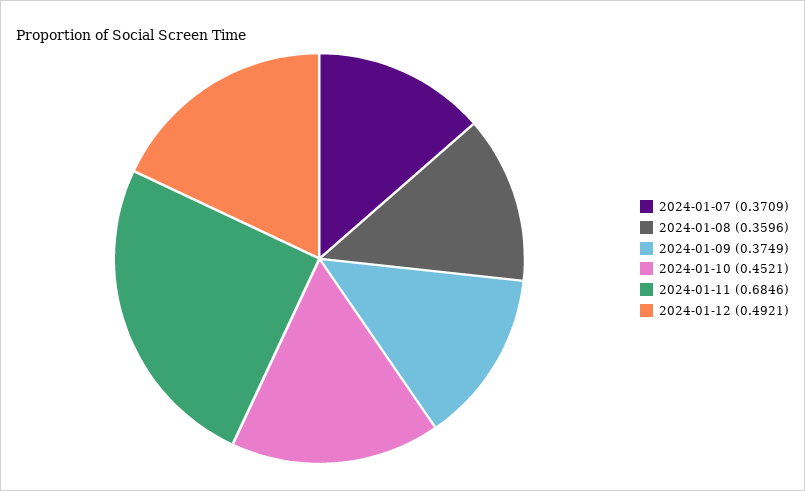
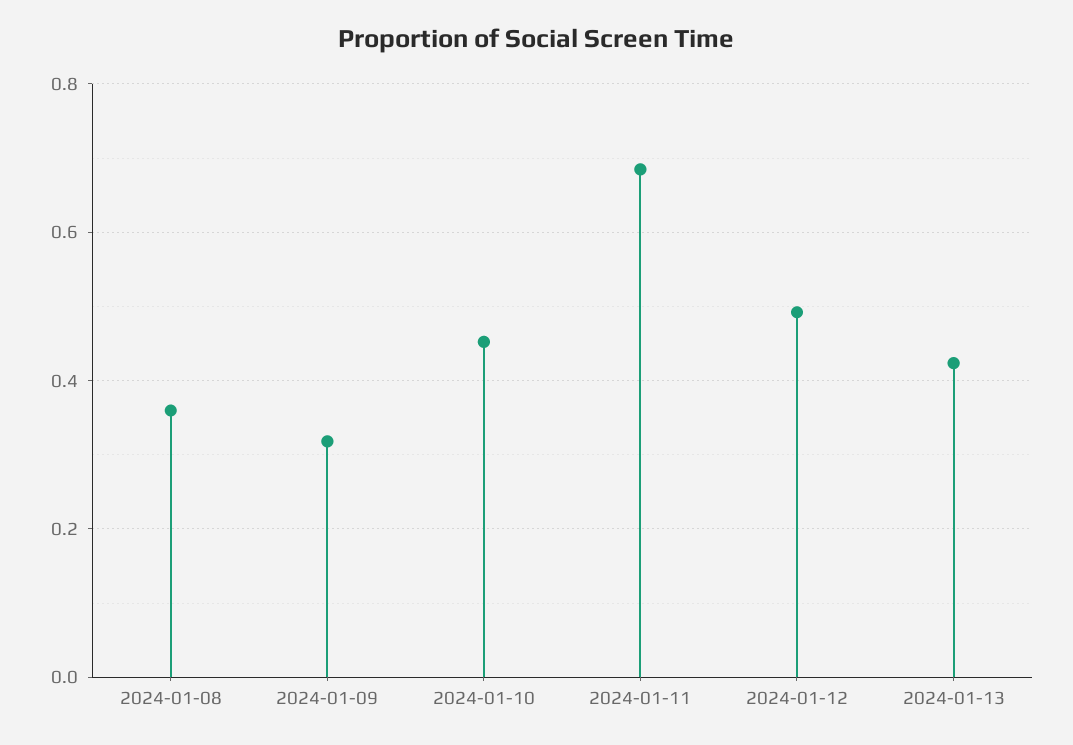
2024-01-07: 0.3709 -> none
2024-01-09: 0.3749 -> 0.32
2024-01-13: none -> 0.42

